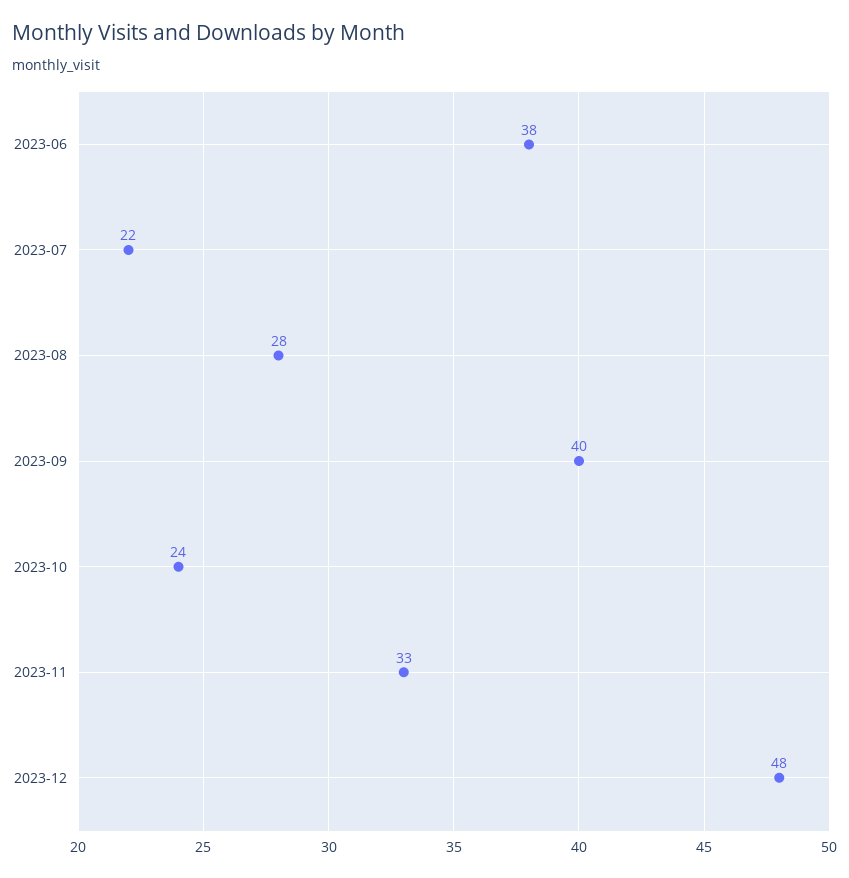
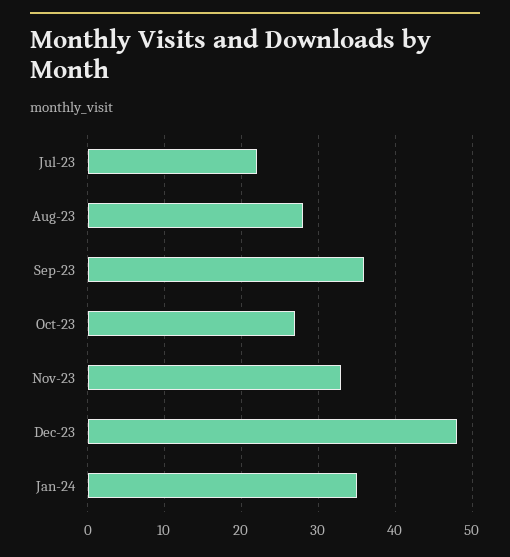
2023-06: 38 -> none
2023-09: 40 -> 36
2023-10: 24 -> 27
Jan-24: none -> 35

